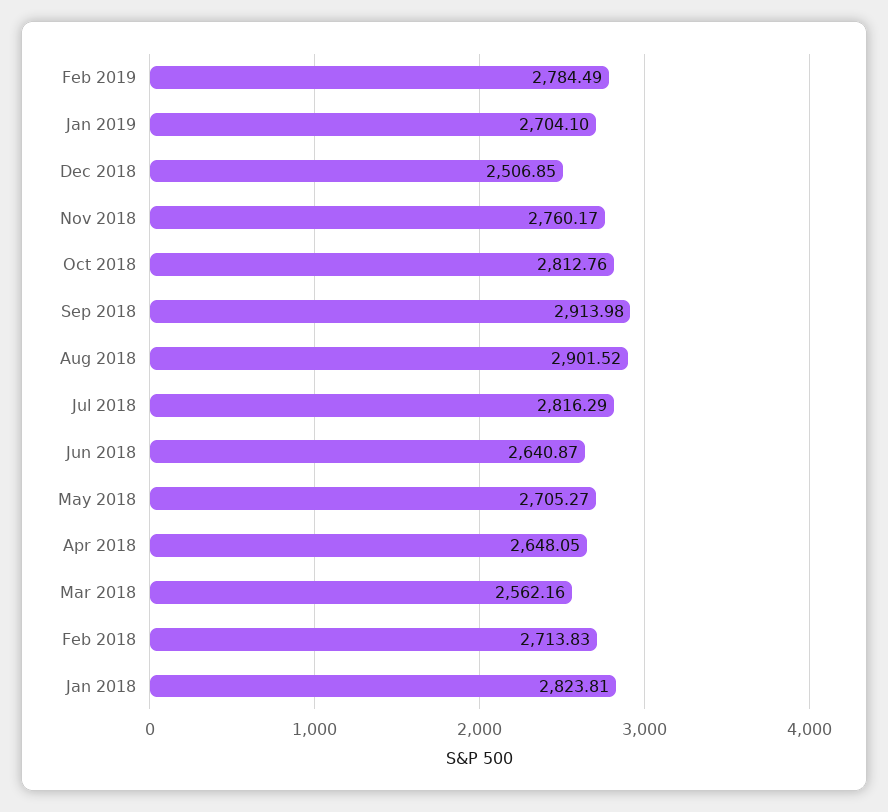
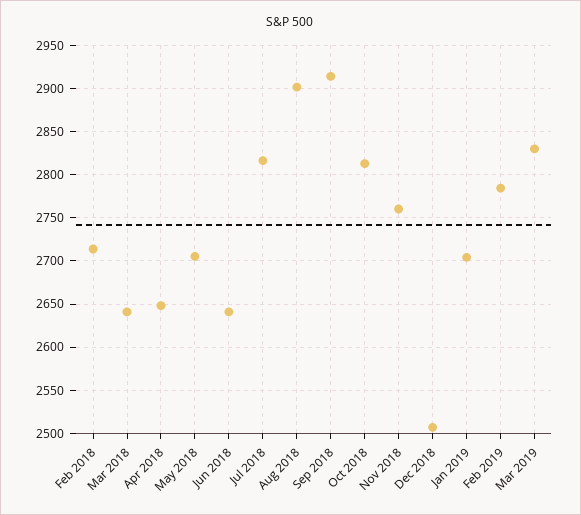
Mar 2018: 2562.16 -> 2640
Jan 2018: 2823.81 -> none
Mar 2019: none -> 2830

